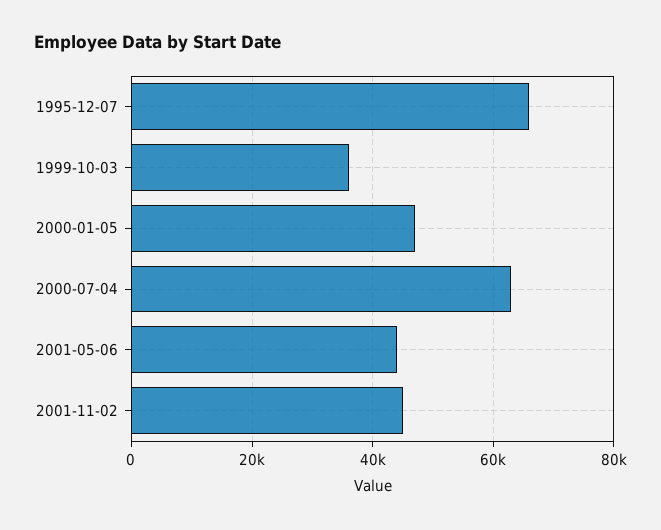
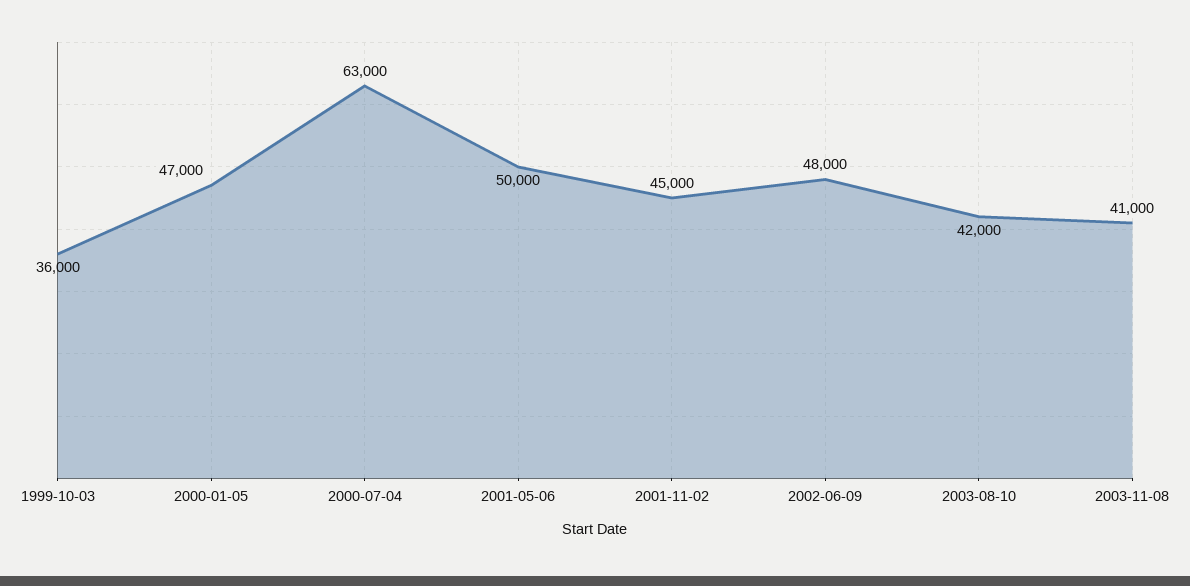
1995-12-07: 66000 -> none
2001-05-06: 44000 -> 50000
2002-06-09: none -> 48000
2003-08-10: none -> 42000
2003-11-08: none -> 41000

